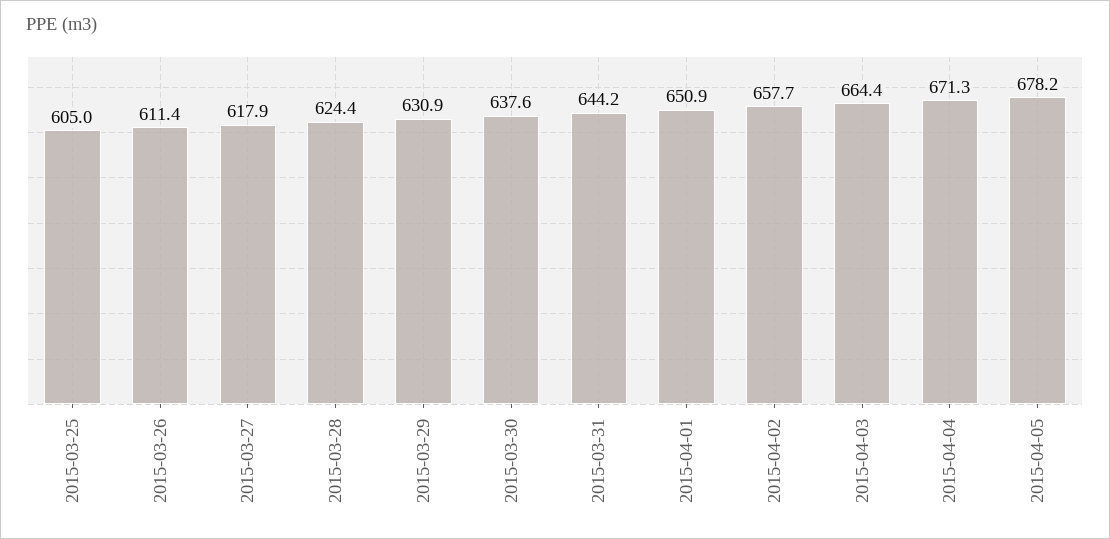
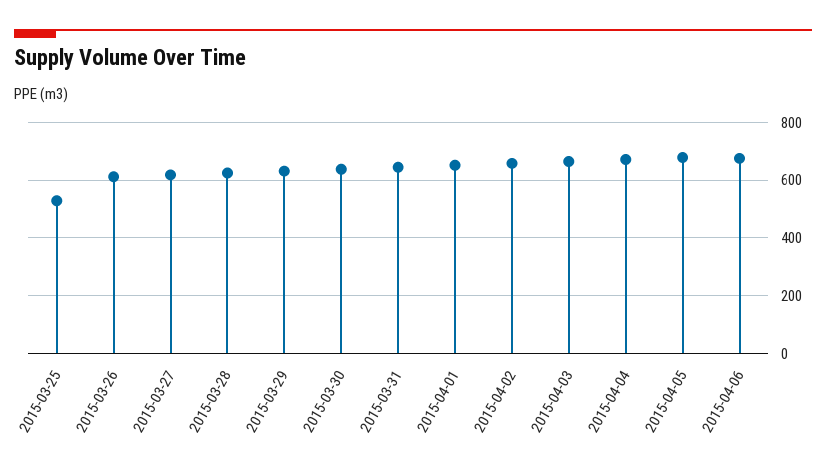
2015-03-25: 605 -> 525
2015-04-06: none -> 675

